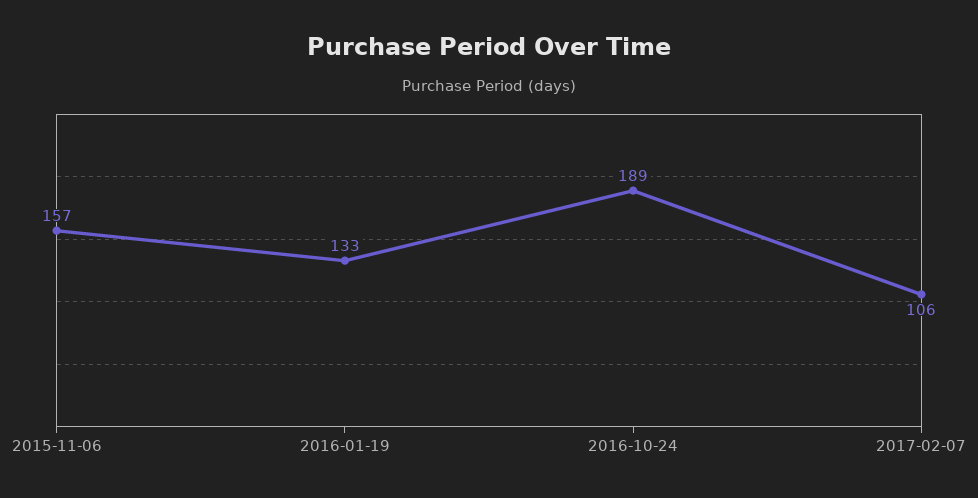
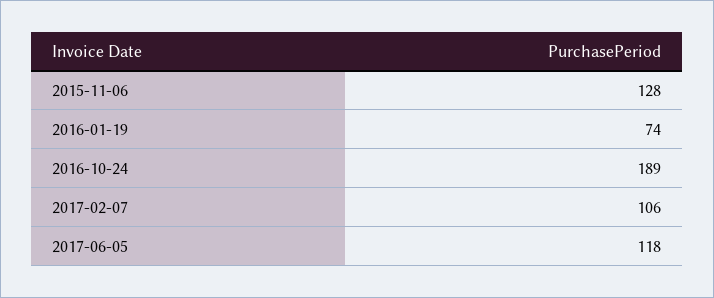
2015-11-06: 157 -> 128
2016-01-19: 133 -> 74
2017-06-05: none -> 118

